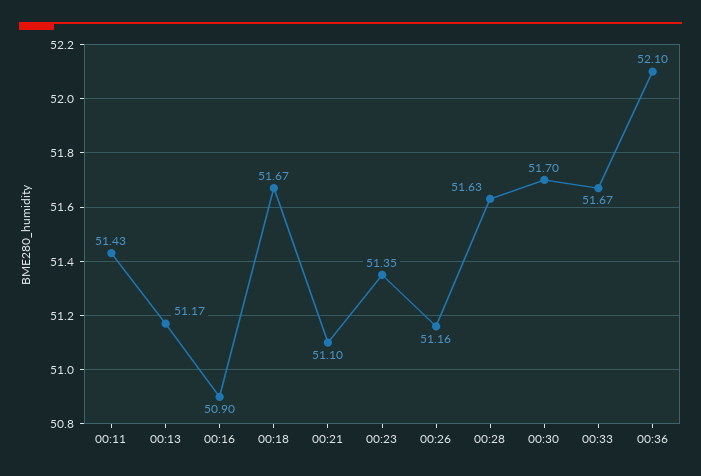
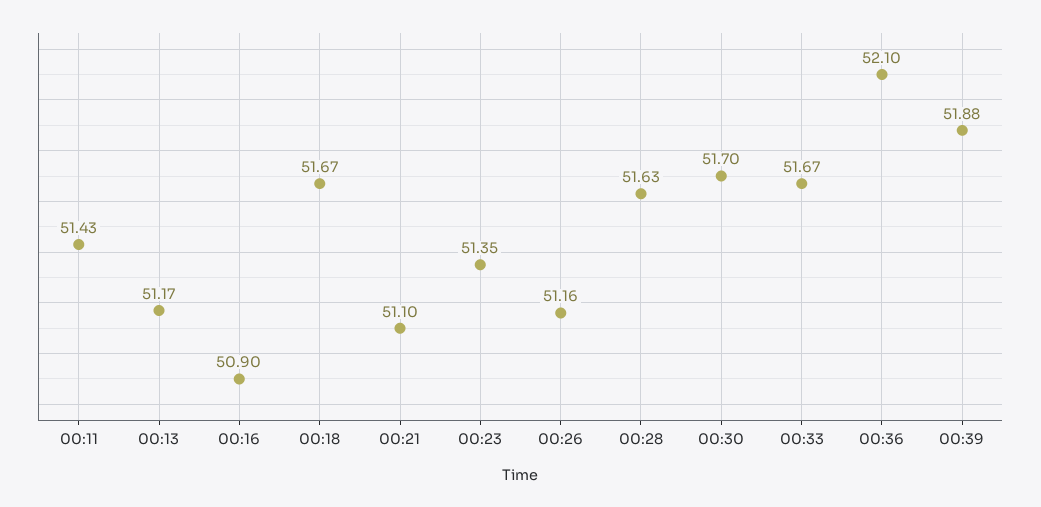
00:39: none -> 51.88

